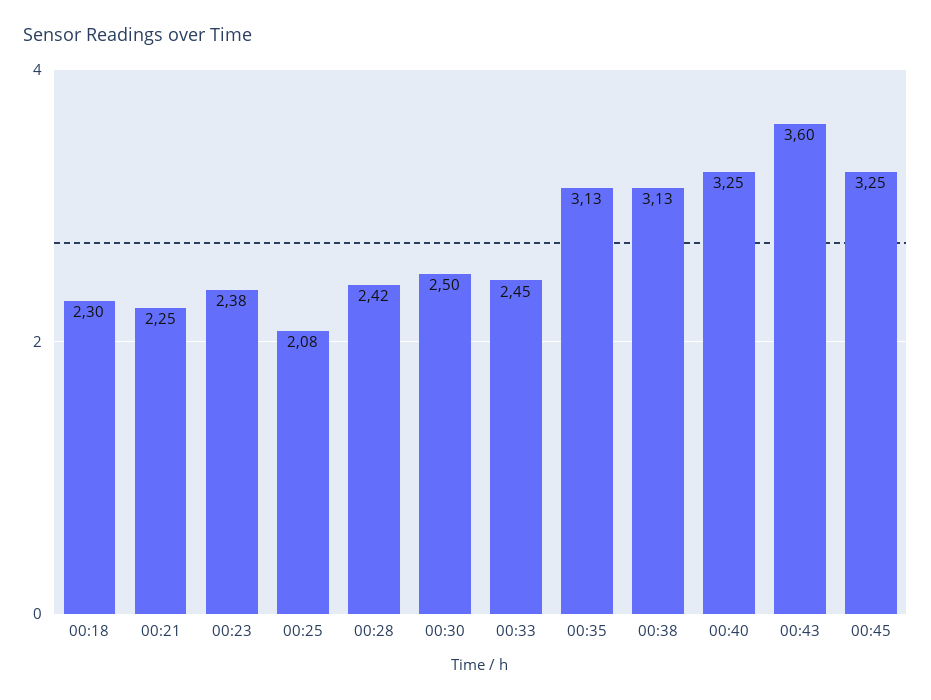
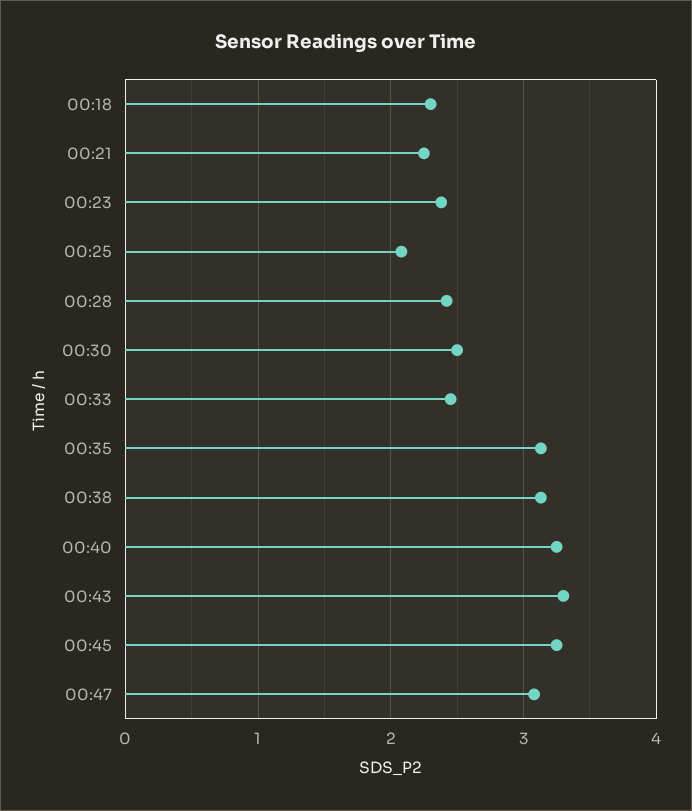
00:43: 3.6 -> 3.3
00:47: none -> 3.1

